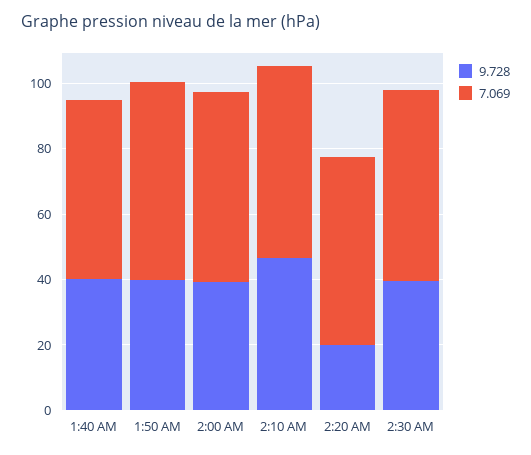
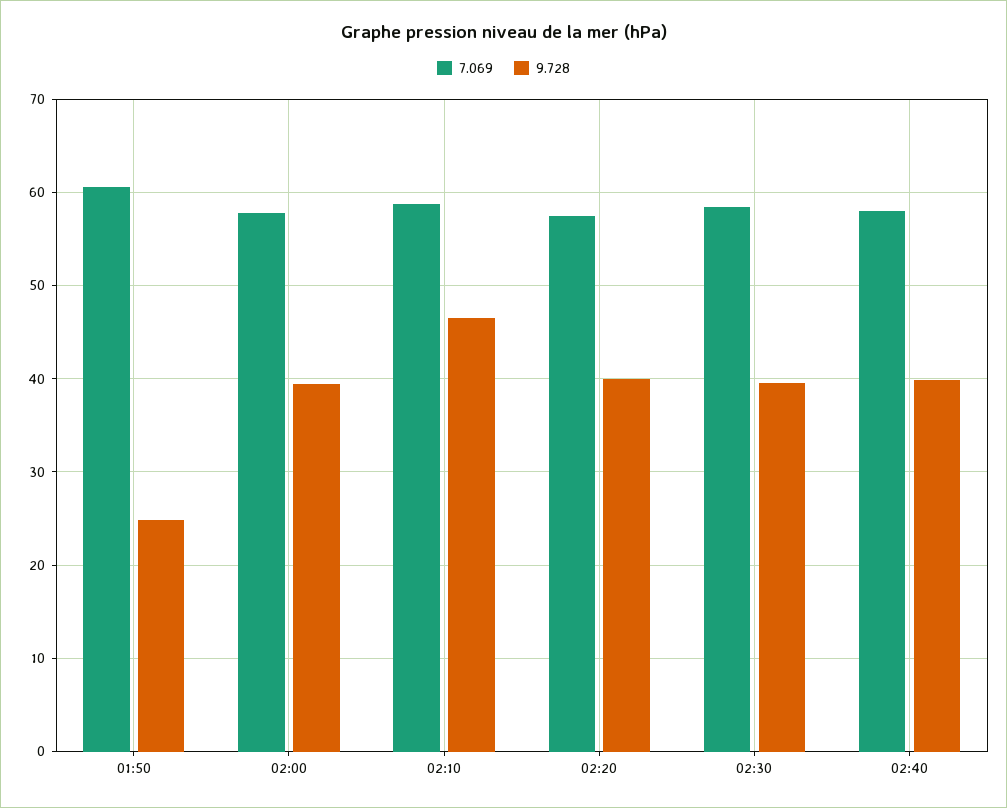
9.728, 1:40 AM: 40 -> none
7.069, 1:40 AM: 55 -> none
9.728, 1:50 AM: 40 -> 25
9.728, 2:20 AM: 20 -> 40
7.069, 02:40: none -> 58
9.728, 02:40: none -> 40

